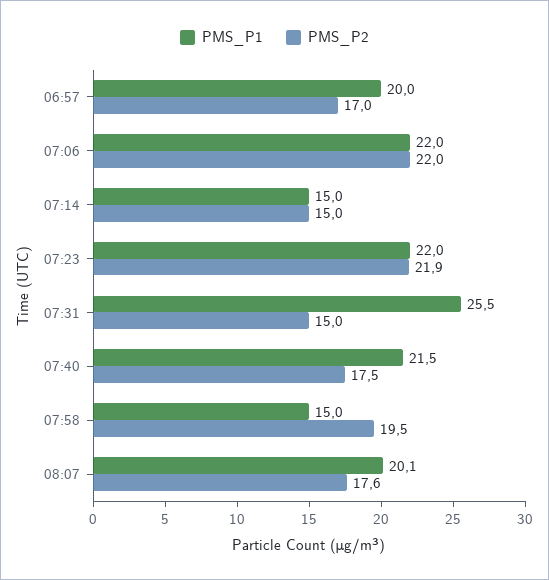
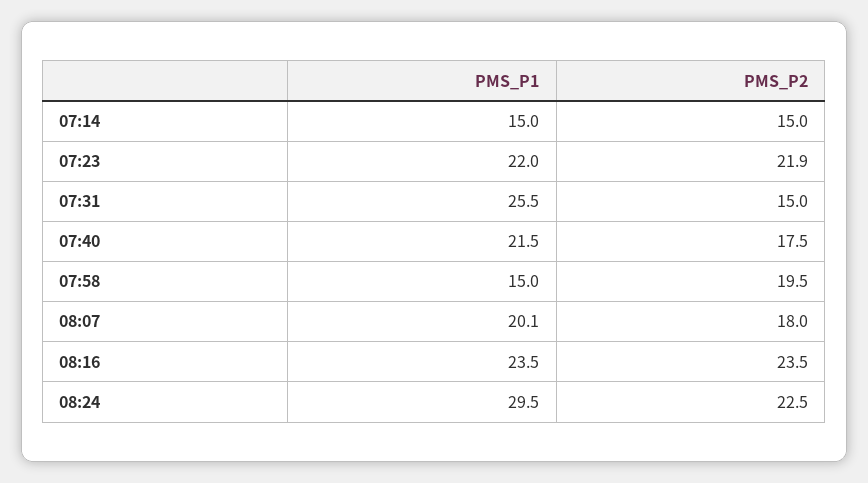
PMS_P1, 06:57: 20 -> none
PMS_P2, 06:57: 17 -> none
PMS_P1, 07:06: 22 -> none
PMS_P2, 07:06: 22 -> none
PMS_P2, 08:07: 17.6 -> 18
PMS_P1, 08:16: none -> 23.5
PMS_P2, 08:16: none -> 23.5
PMS_P1, 08:24: none -> 29.5
PMS_P2, 08:24: none -> 22.5

